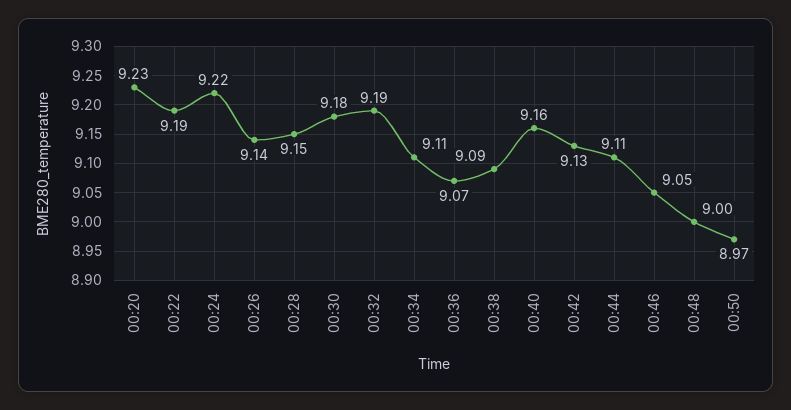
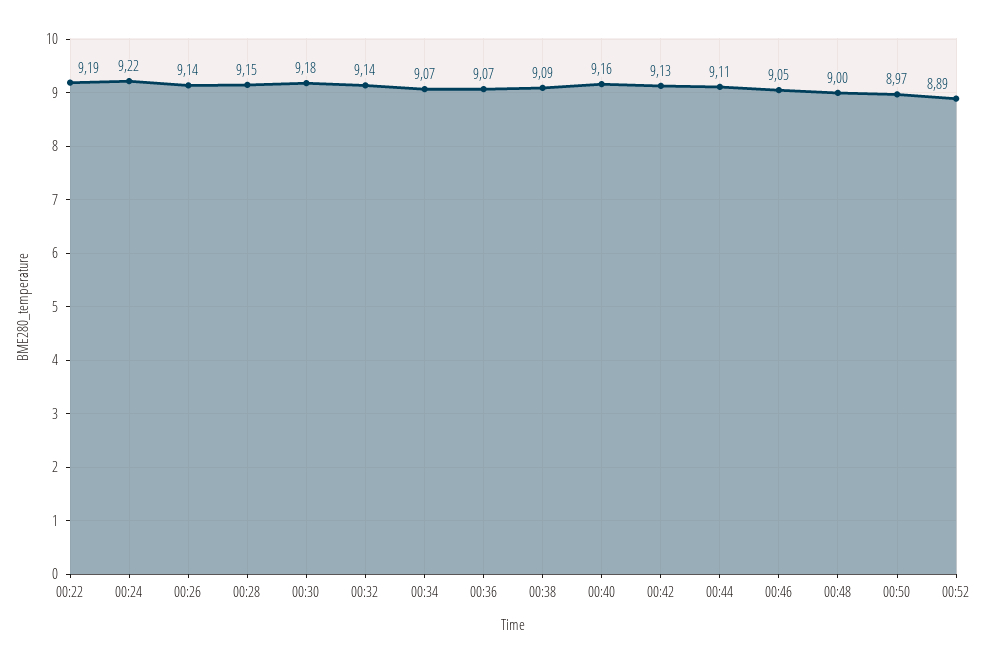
00:20: 9.23 -> none
00:32: 9.19 -> 9.14
00:34: 9.11 -> 9.07
00:52: none -> 8.89

